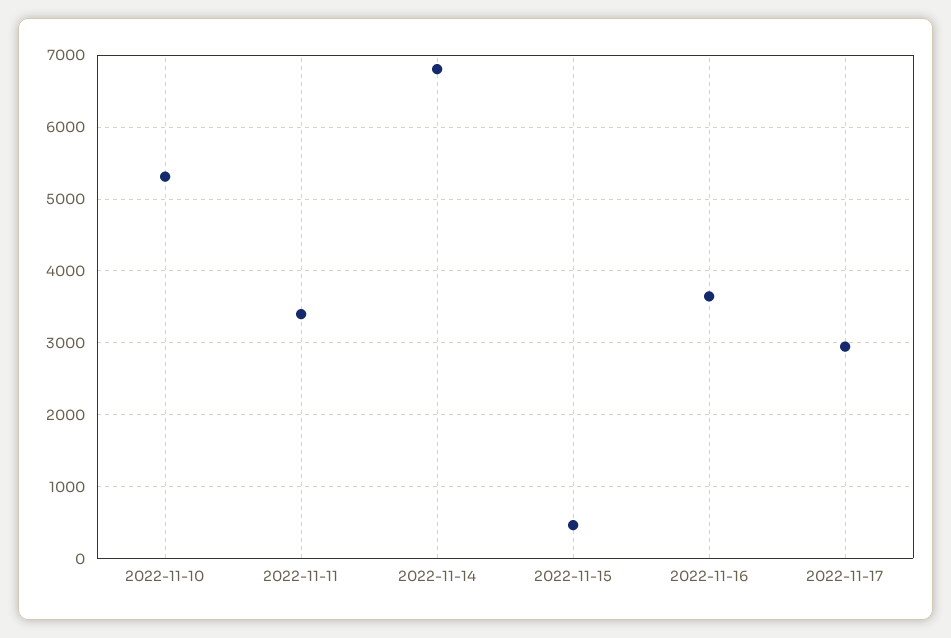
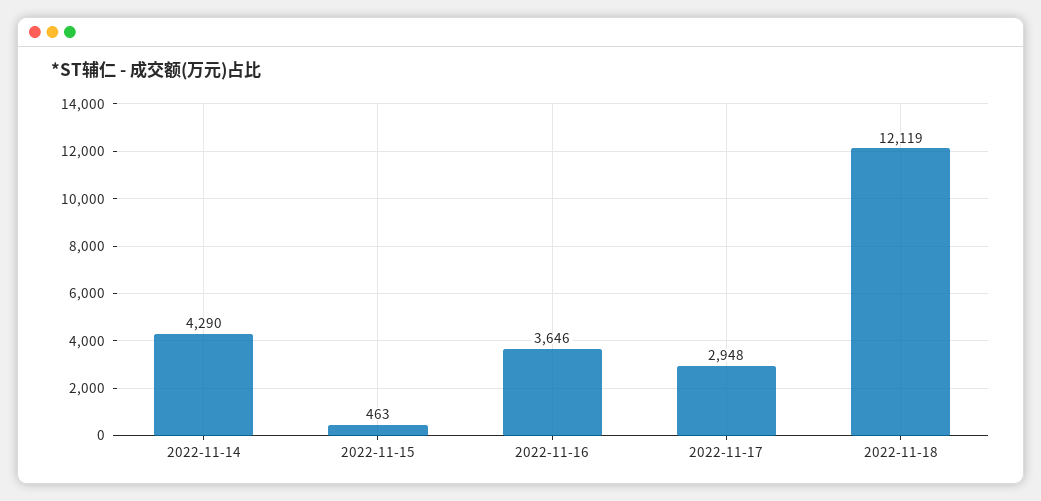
2022-11-10: 5300 -> none
2022-11-11: 3400 -> none
2022-11-14: 6800 -> 4290
2022-11-18: none -> 12119

